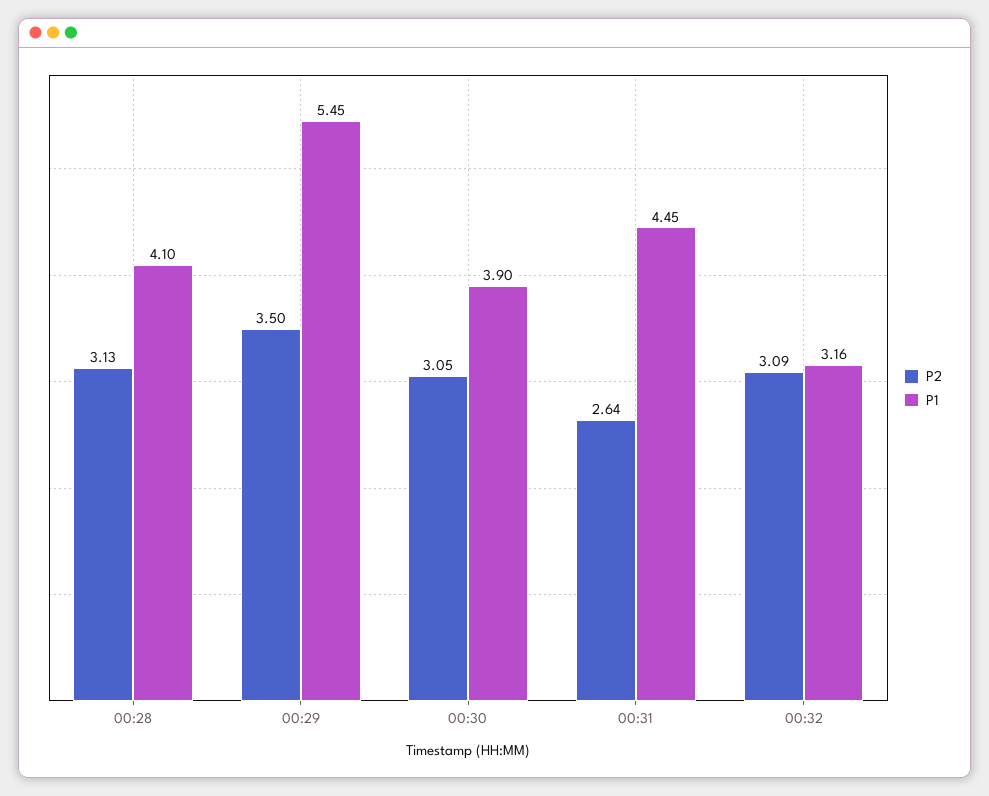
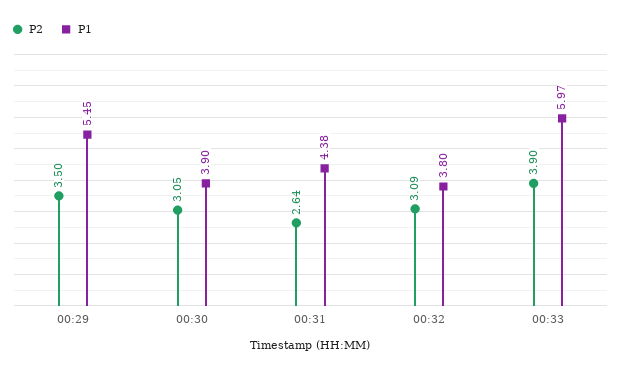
P2, 00:28: 3.13 -> none
P1, 00:28: 4.1 -> none
P1, 00:31: 4.45 -> 4.38
P1, 00:32: 3.16 -> 3.8
P2, 00:33: none -> 3.9
P1, 00:33: none -> 5.97

